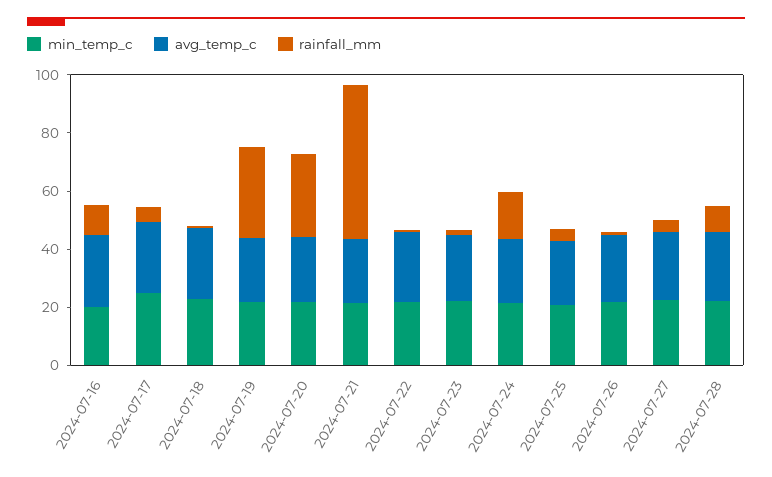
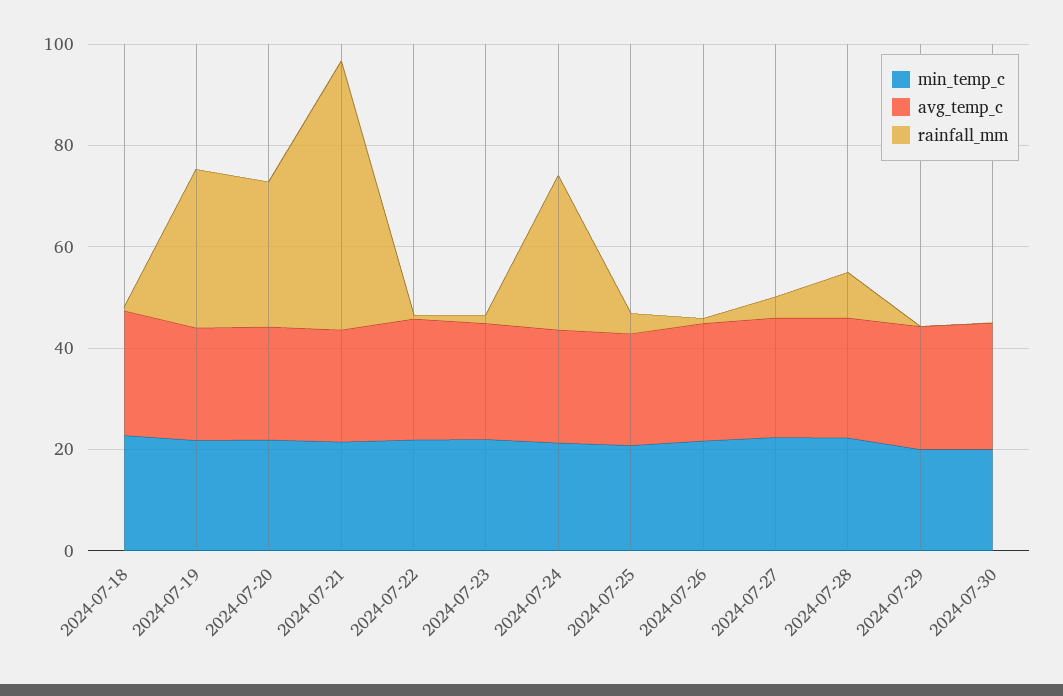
min_temp_c, 2024-07-16: 20 -> none
avg_temp_c, 2024-07-16: 25 -> none
rainfall_mm, 2024-07-16: 10 -> none
min_temp_c, 2024-07-17: 25 -> none
avg_temp_c, 2024-07-17: 25 -> none
rainfall_mm, 2024-07-17: 5 -> none
rainfall_mm, 2024-07-24: 15 -> 30
min_temp_c, 2024-07-29: none -> 20
avg_temp_c, 2024-07-29: none -> 25
rainfall_mm, 2024-07-29: none -> 0
min_temp_c, 2024-07-30: none -> 20
avg_temp_c, 2024-07-30: none -> 25
rainfall_mm, 2024-07-30: none -> 0

